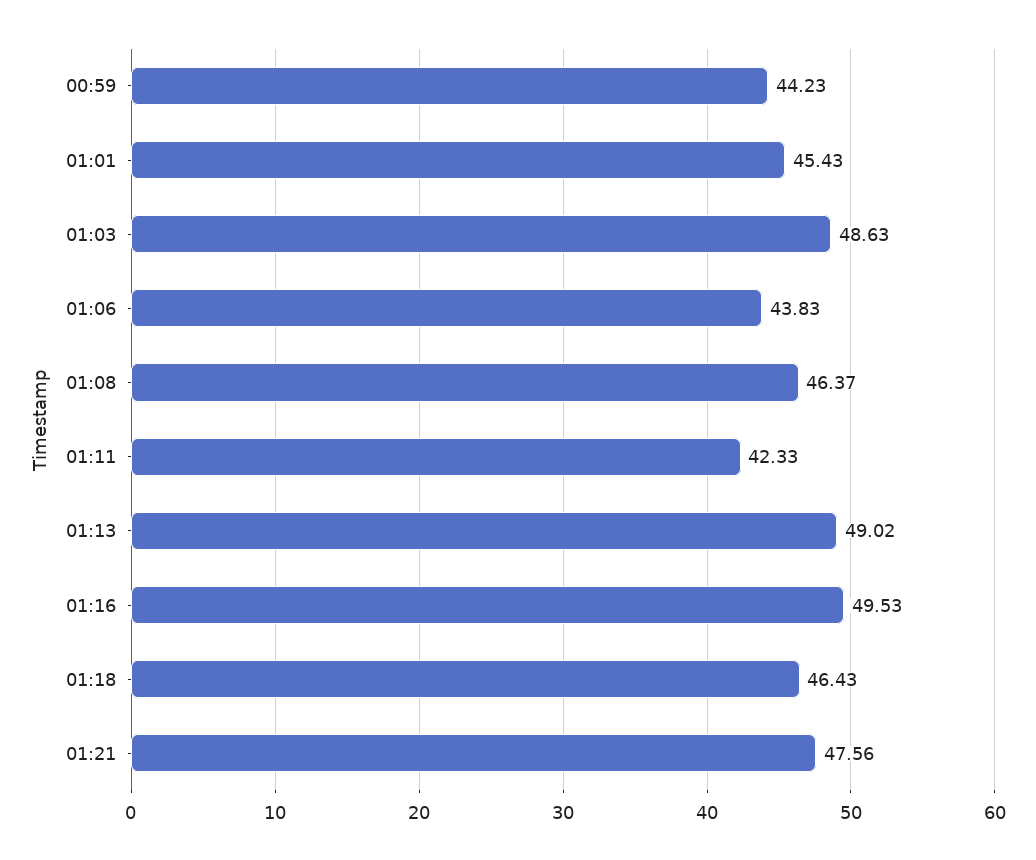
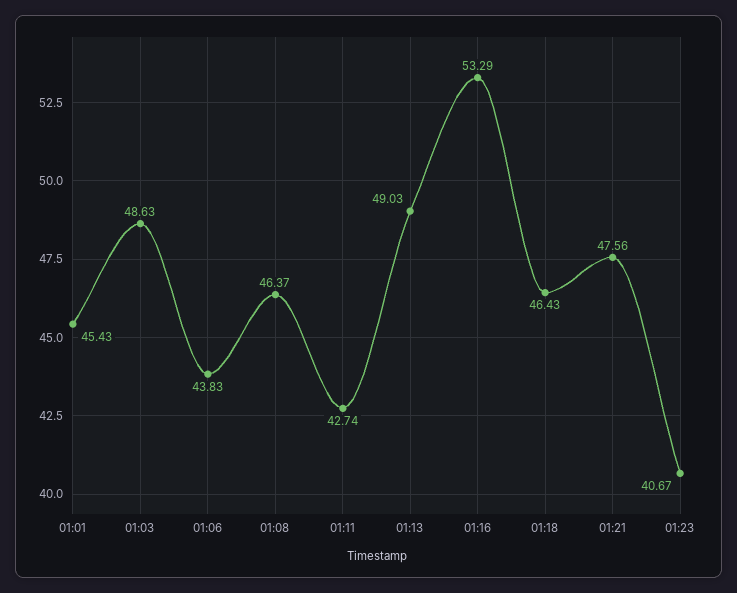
00:59: 44.23 -> none
01:11: 42.33 -> 42.74
01:13: 49.02 -> 49.03
01:16: 49.53 -> 53.29
01:23: none -> 40.67

